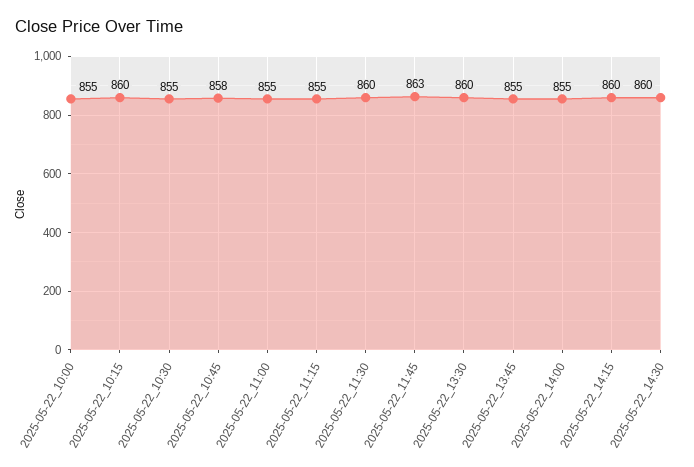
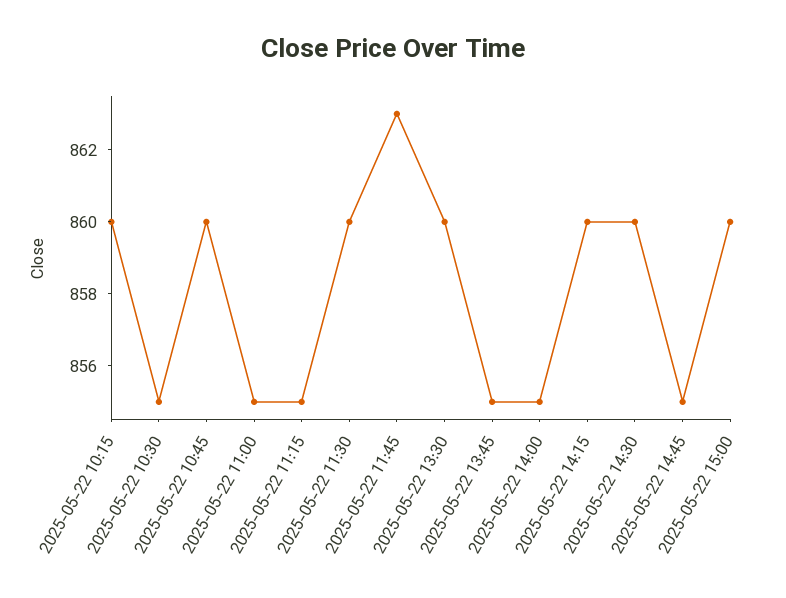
2025-05-22_10:00: 855 -> none
2025-05-22_10:45: 858 -> 860
2025-05-22 14:45: none -> 855
2025-05-22 15:00: none -> 860

